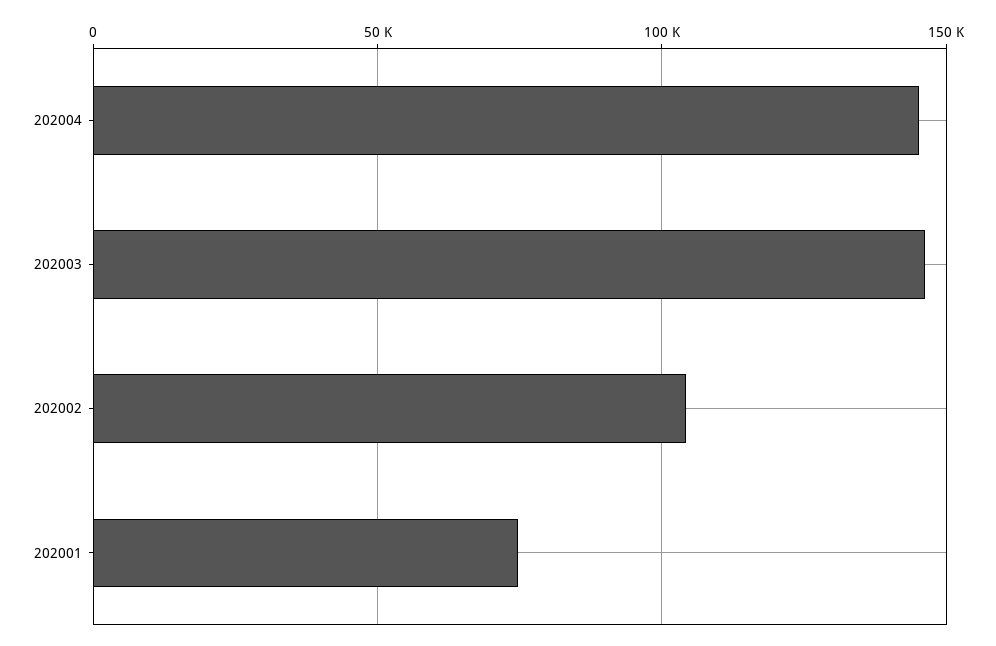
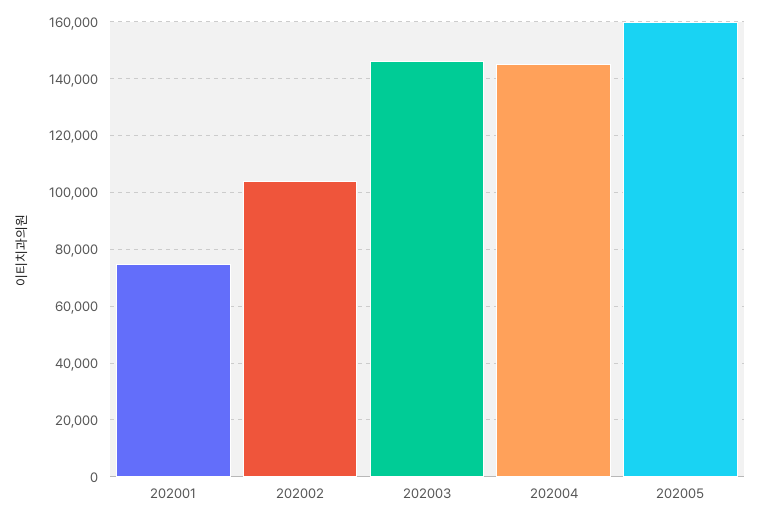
202005: none -> 160000

